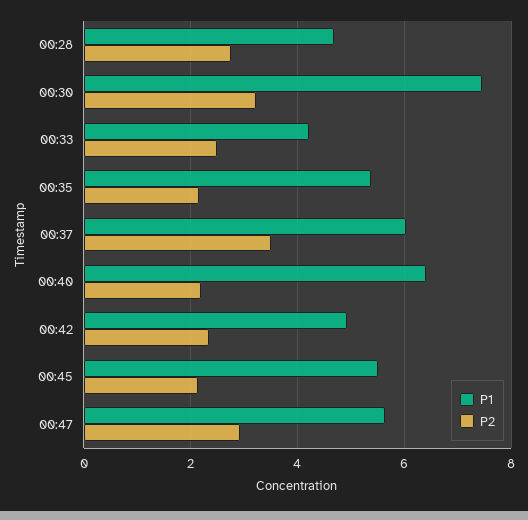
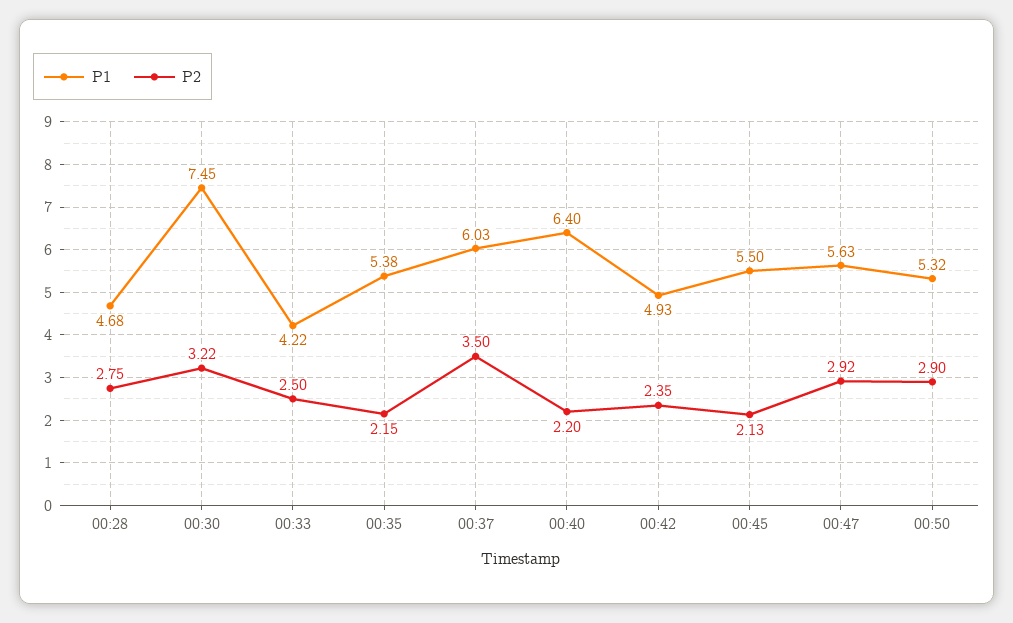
P1, 00:50: none -> 5.32
P2, 00:50: none -> 2.9

